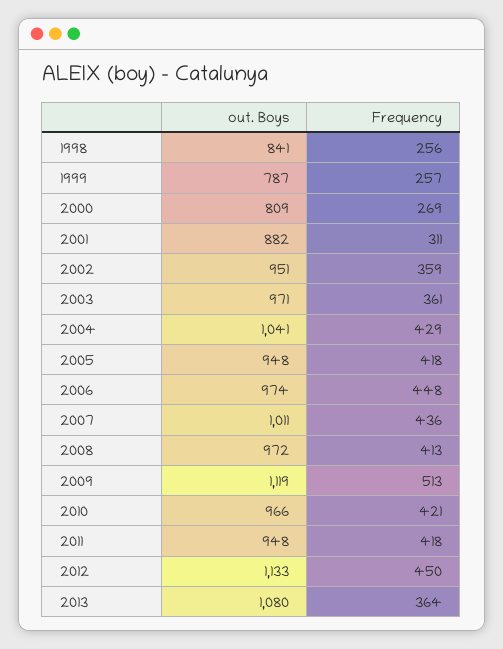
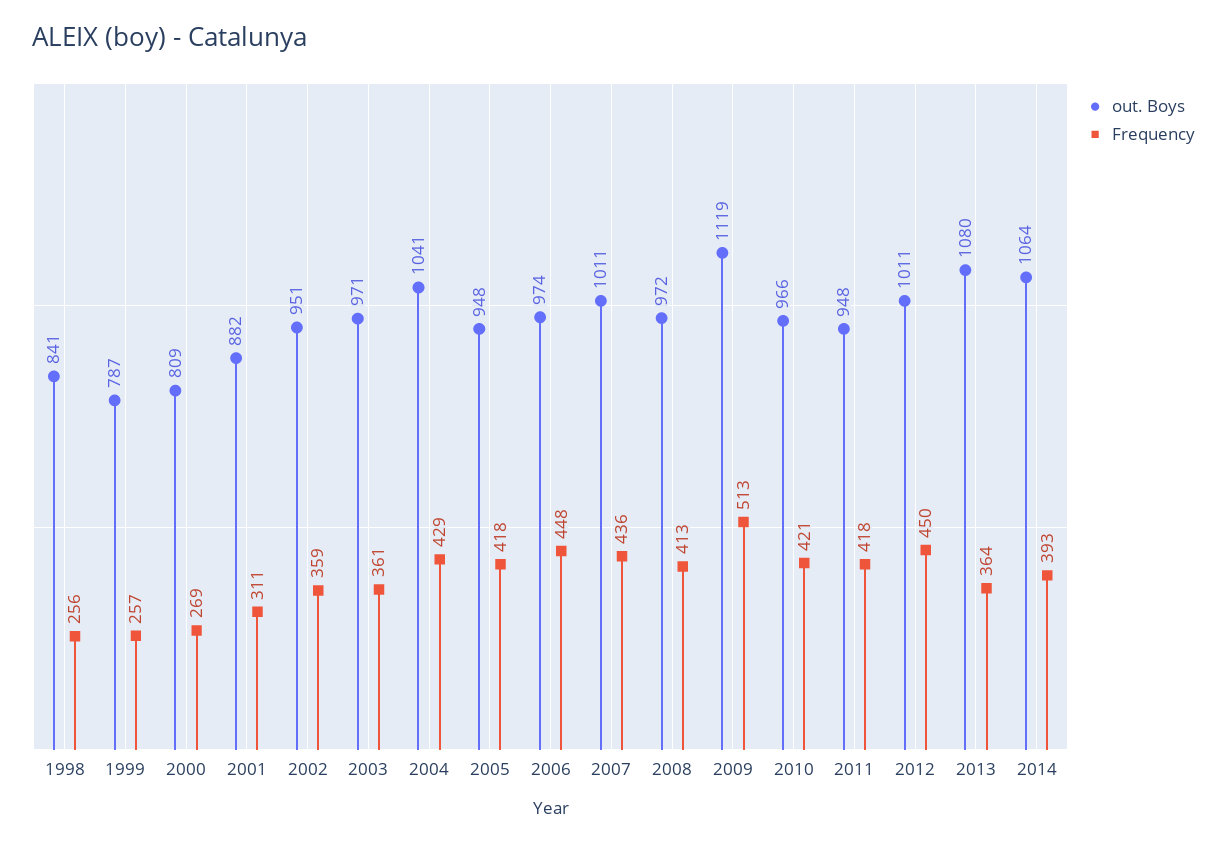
out. Boys, 2012: 1133 -> 1011
out. Boys, 2014: none -> 1064
Frequency, 2014: none -> 393

